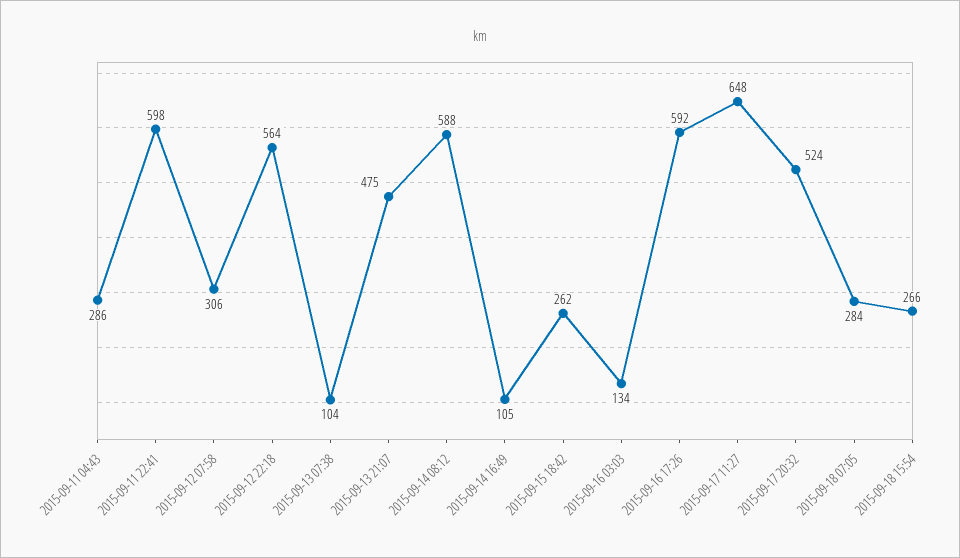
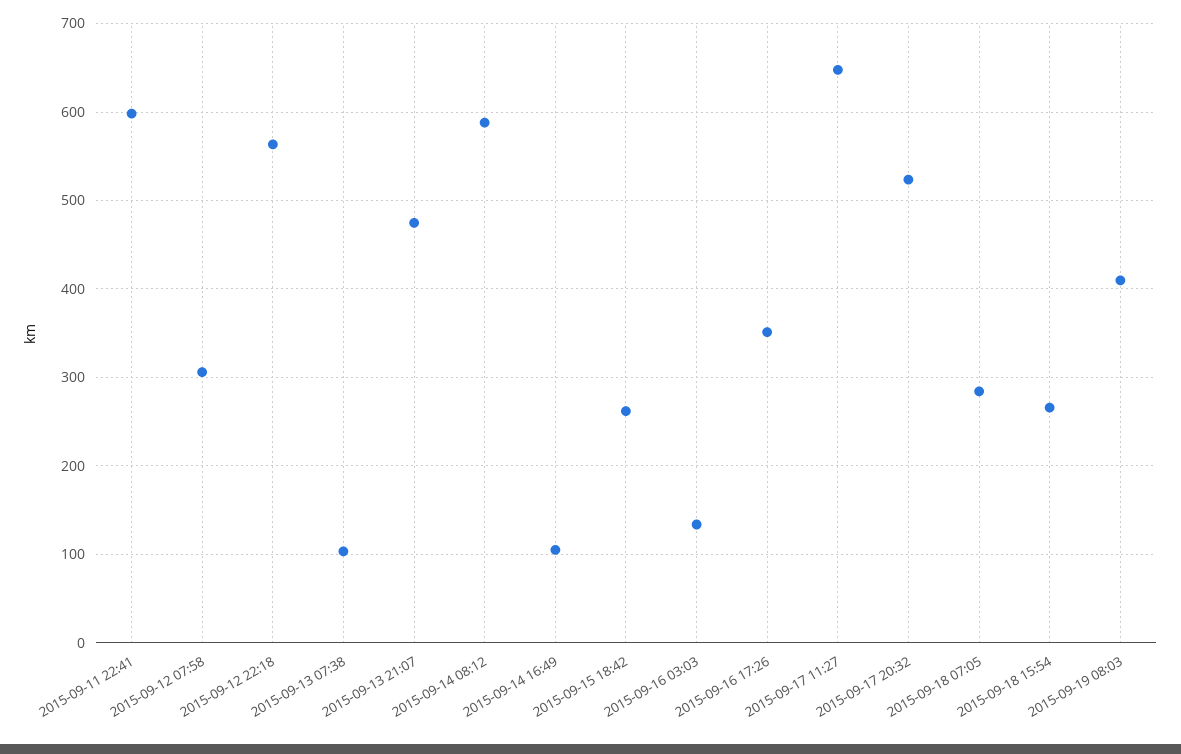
2015-09-11 04:43: 286 -> none
2015-09-16 17:26: 592 -> 350
2015-09-19 08:03: none -> 410

